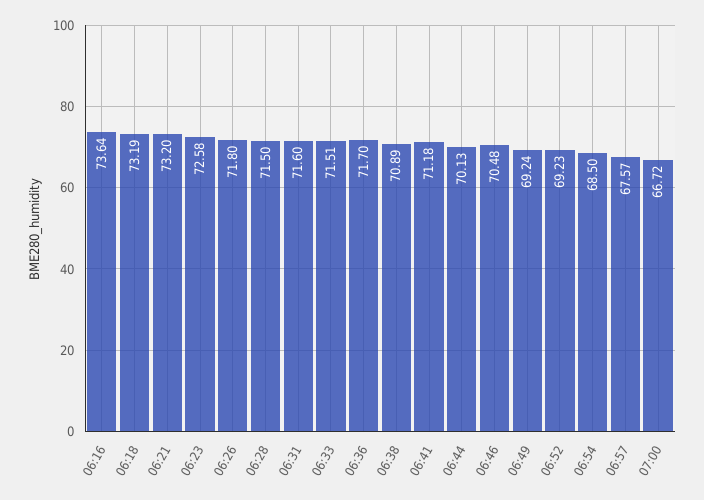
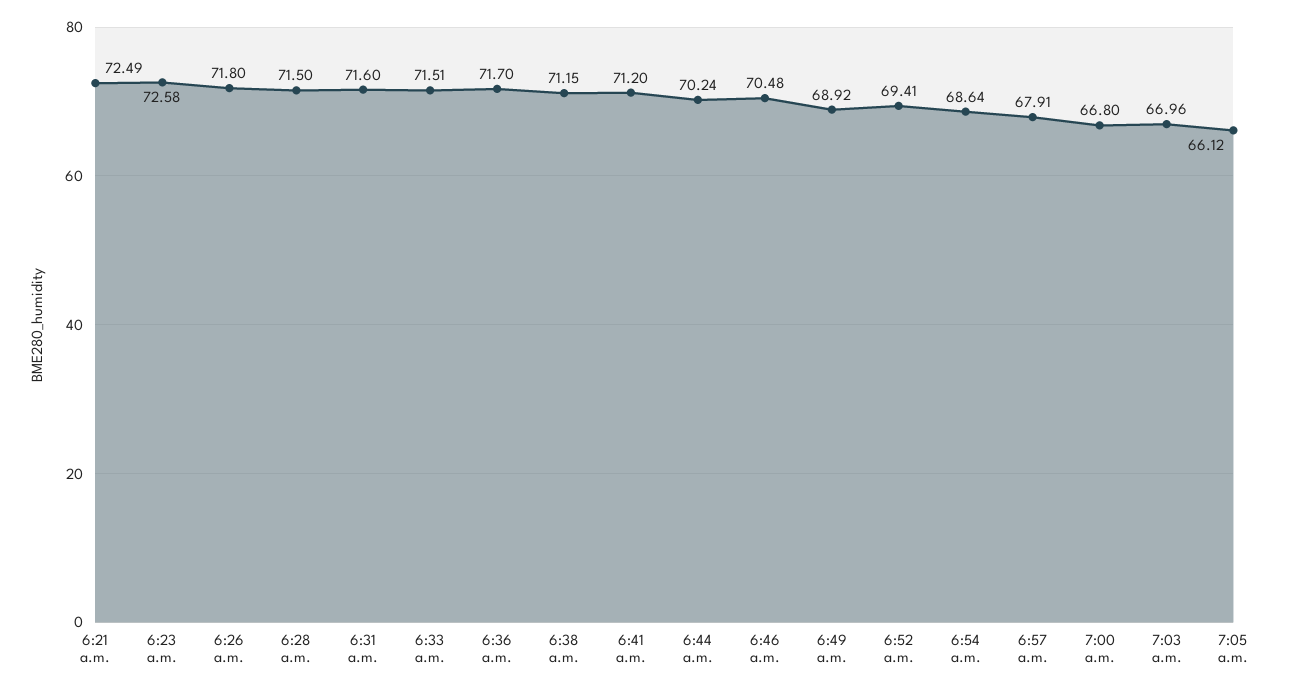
06:16: 73.64 -> none
06:18: 73.19 -> none
06:21: 73.2 -> 72.49
06:38: 70.89 -> 71.15
06:41: 71.18 -> 71.2
06:44: 70.13 -> 70.24
06:49: 69.24 -> 68.92
06:52: 69.23 -> 69.41
06:54: 68.5 -> 68.64
06:57: 67.57 -> 67.91
07:00: 66.72 -> 66.8
7:03 a.m.: none -> 66.96
7:05 a.m.: none -> 66.12

